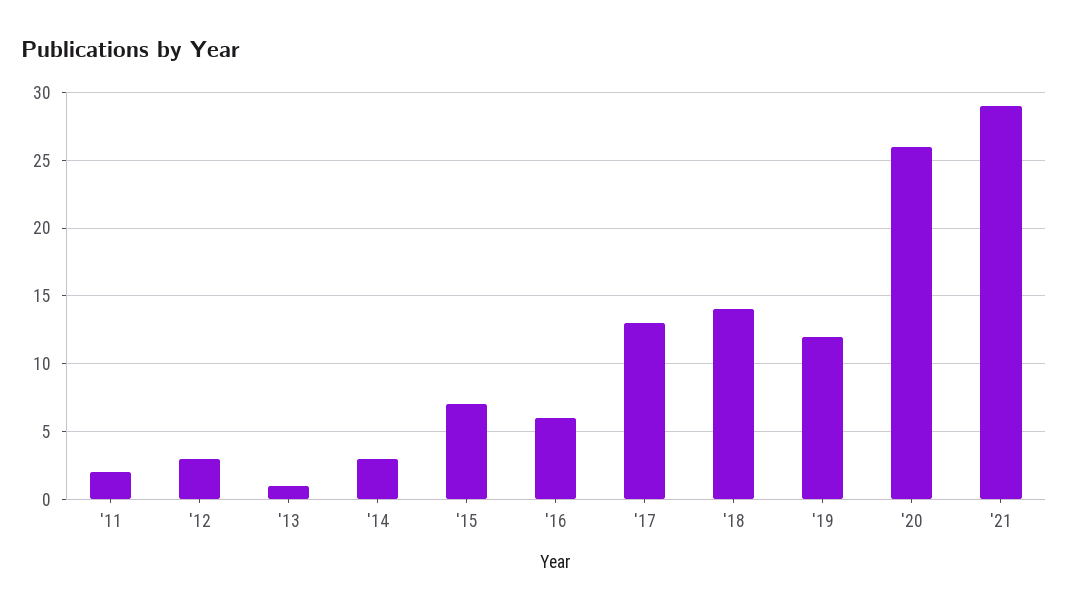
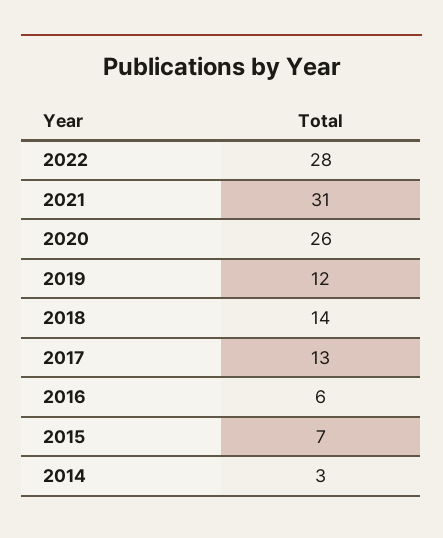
'11: 2 -> none
'12: 3 -> none
'13: 1 -> none
'21: 29 -> 31
2022: none -> 28

